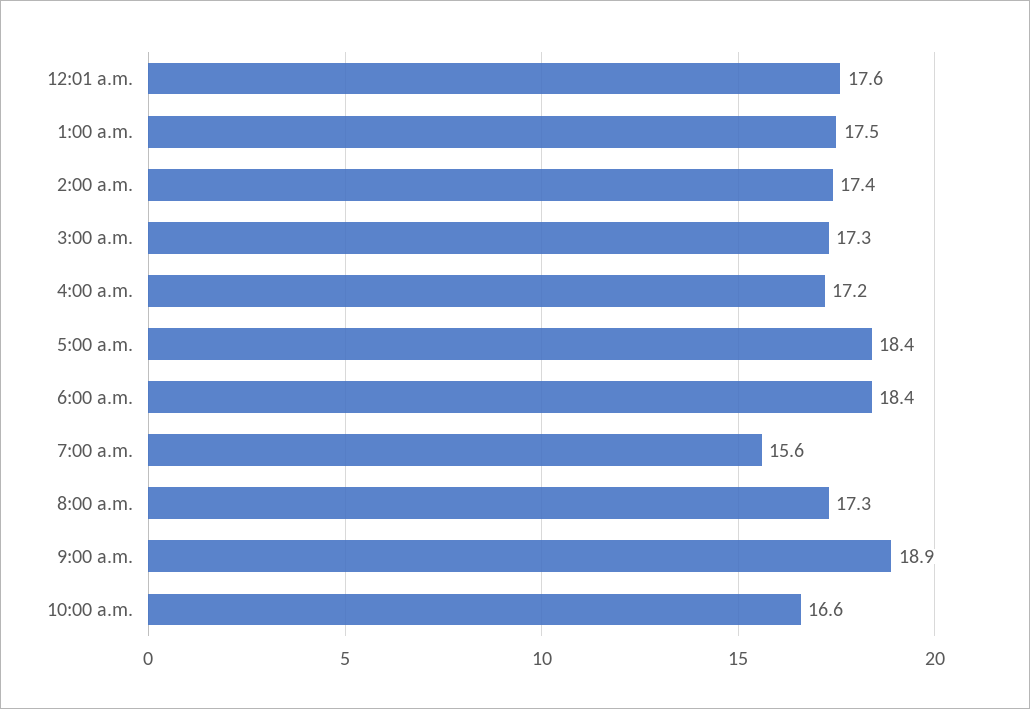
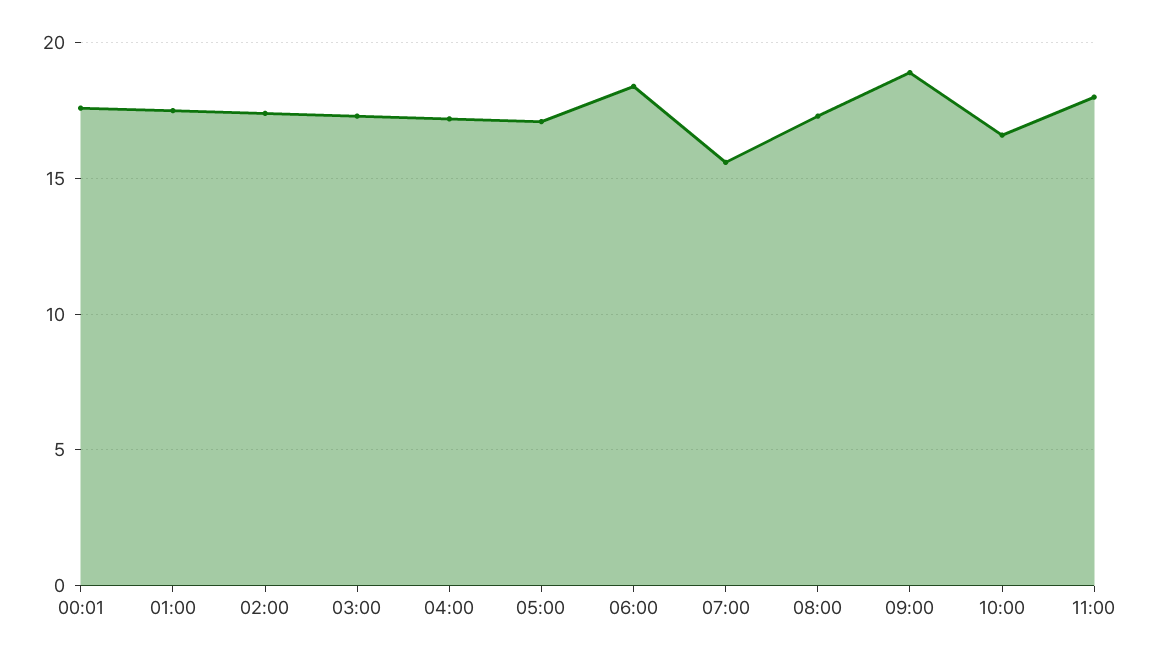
5:00 a.m.: 18.4 -> 17
11:00: none -> 18

